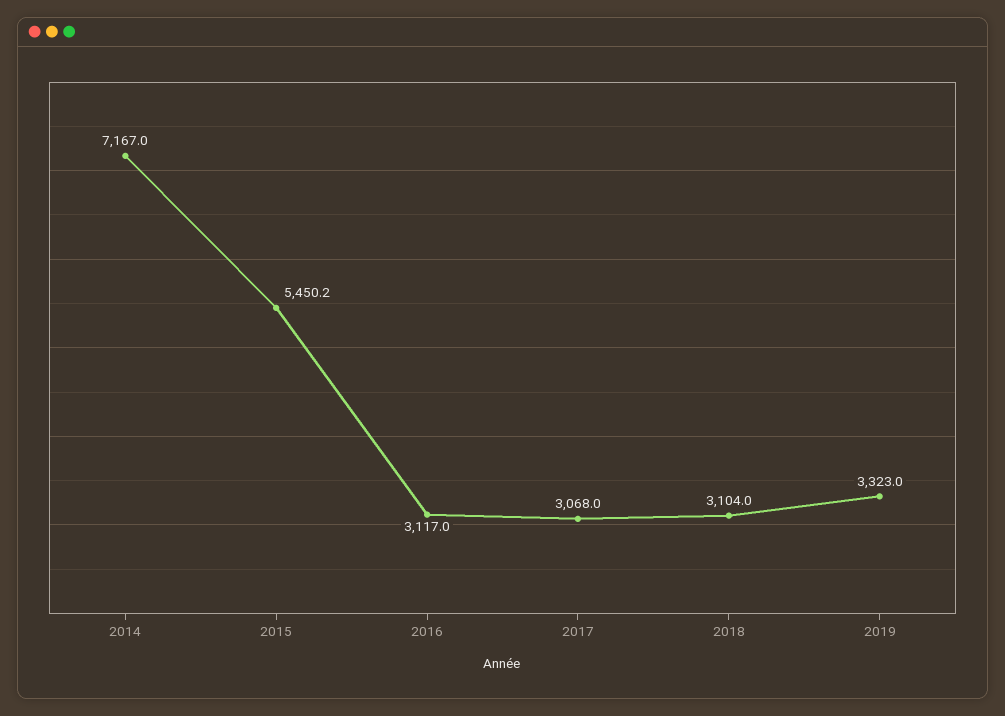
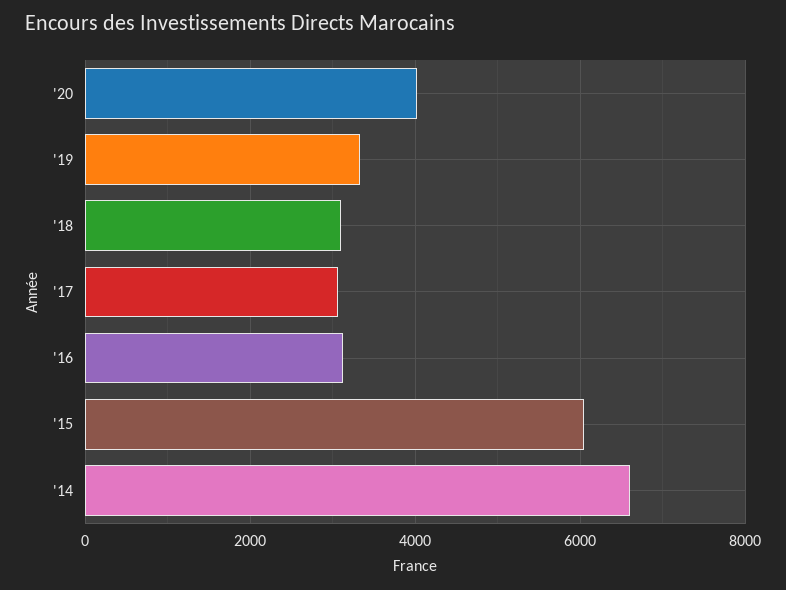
2014: 7167 -> 6600
2015: 5450.2 -> 6000
'20: none -> 4000

